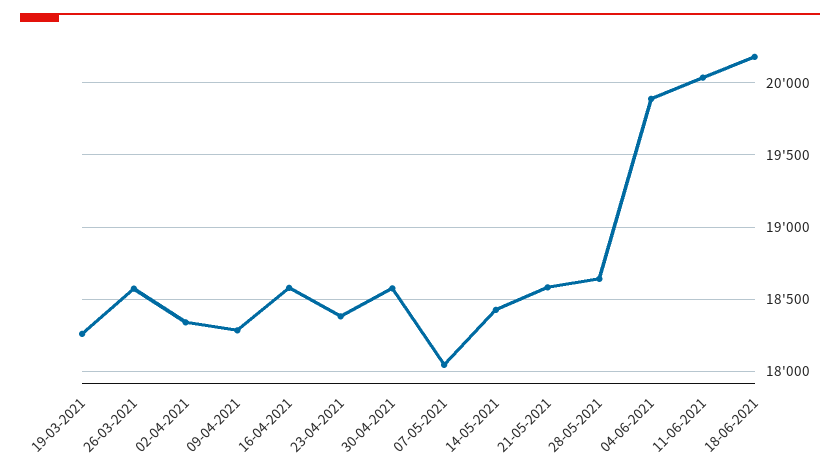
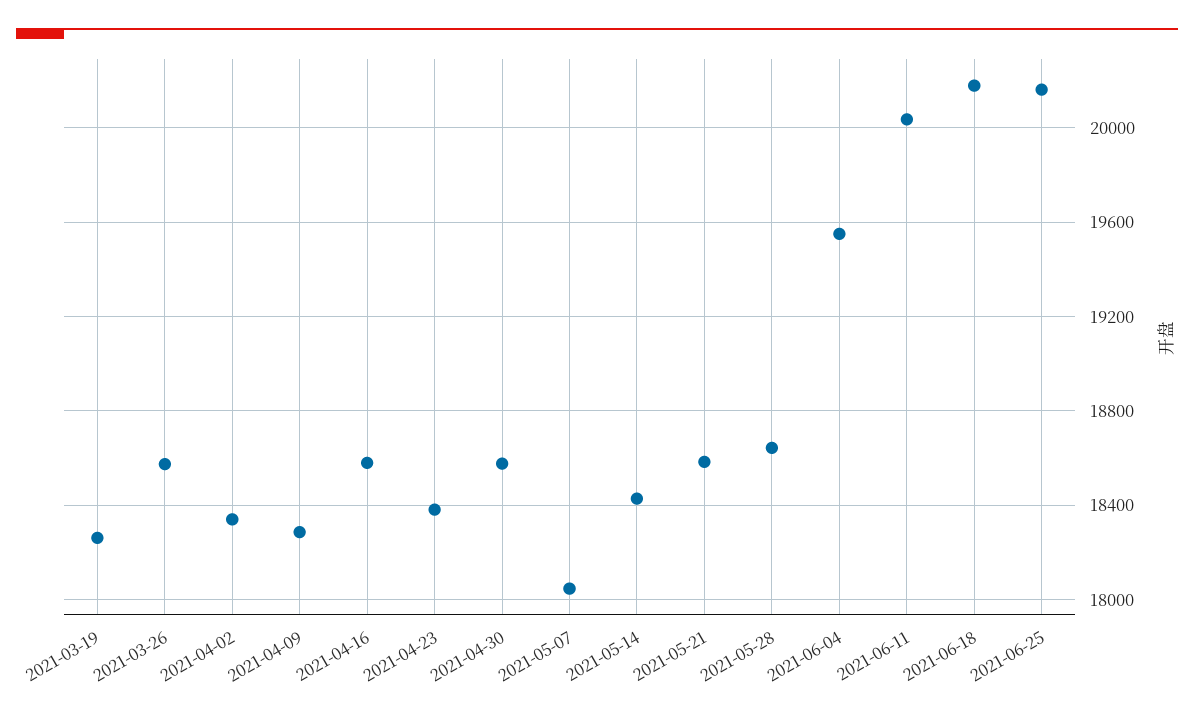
04-06-2021: 19900 -> 19550
2021-06-25: none -> 20150

